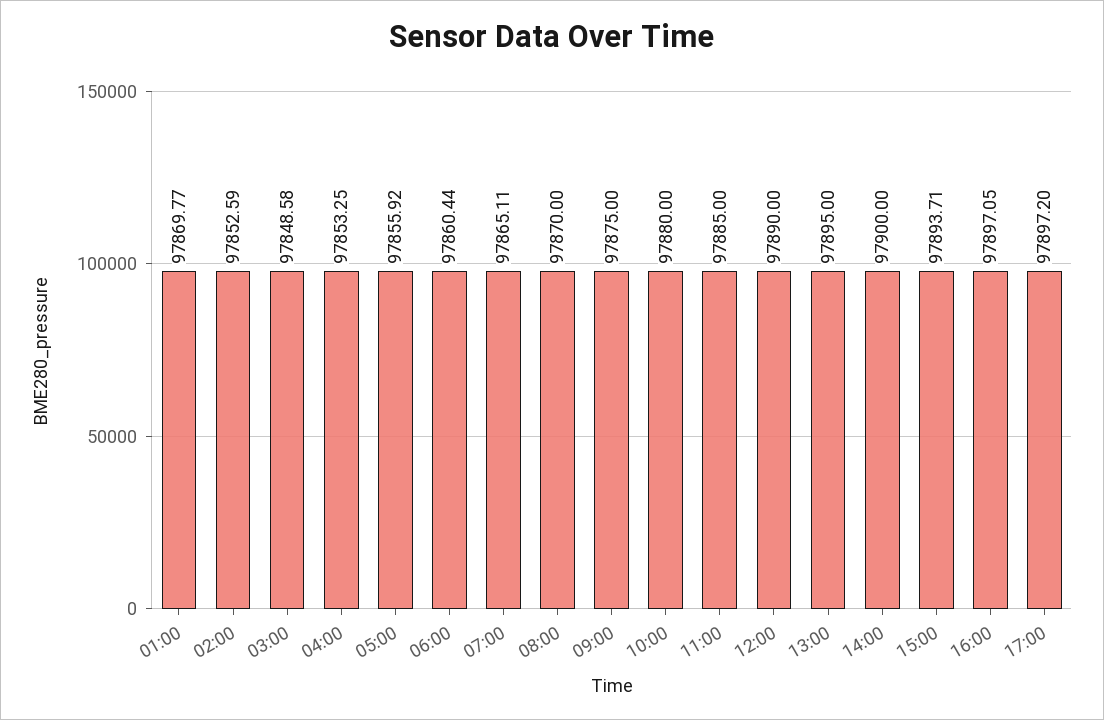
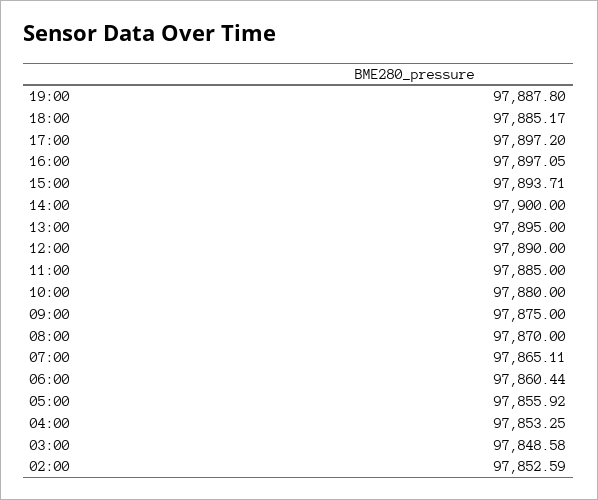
01:00: 97869.77 -> none
19:00: none -> 97887.8
18:00: none -> 97885.17

